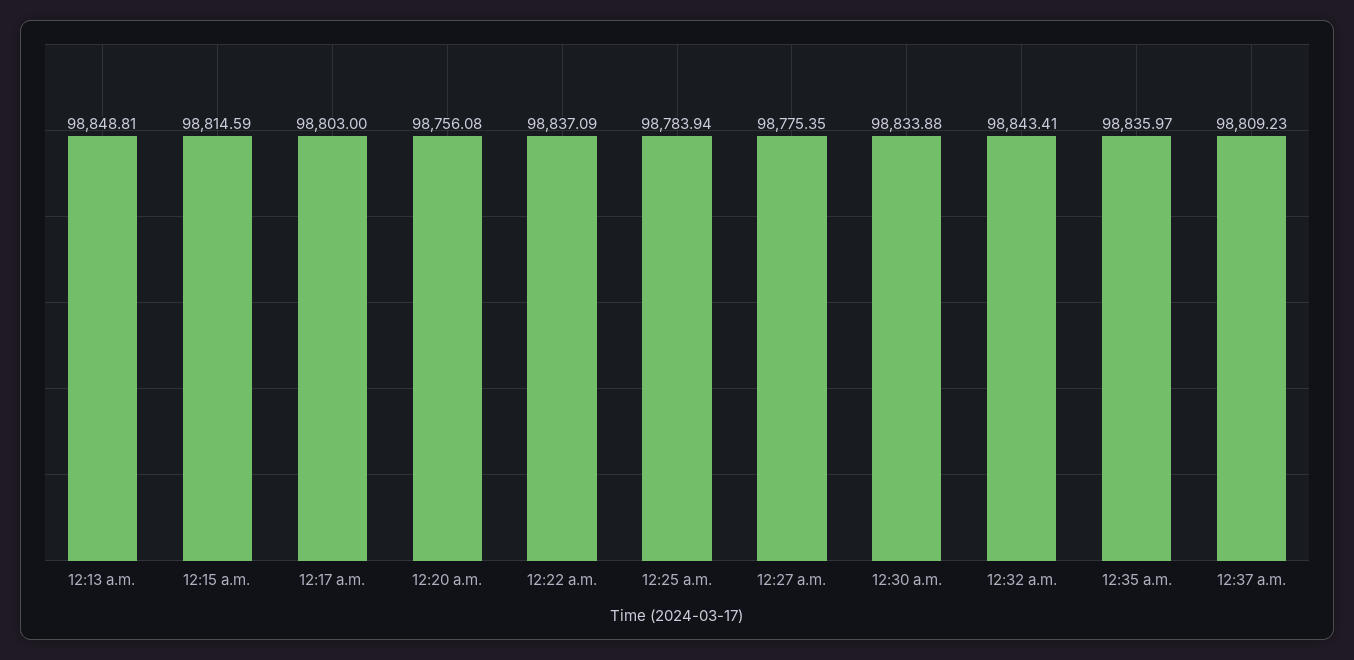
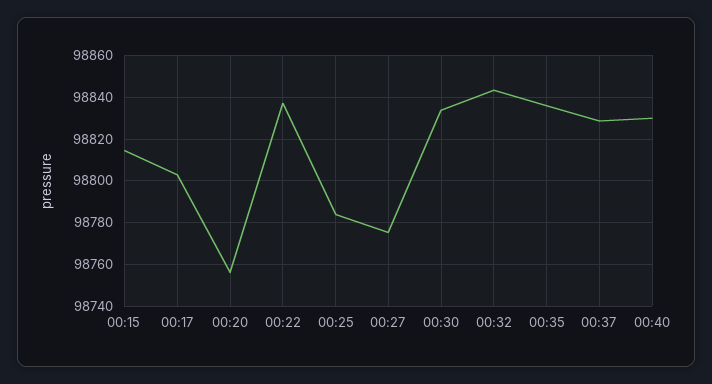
12:13 a.m.: 98848.81 -> none
12:37 a.m.: 98809.23 -> 98830
00:40: none -> 98830

